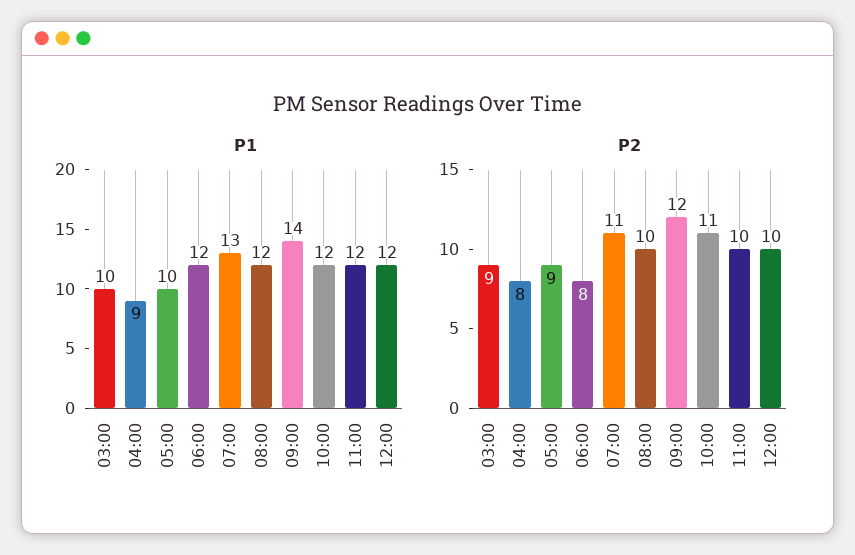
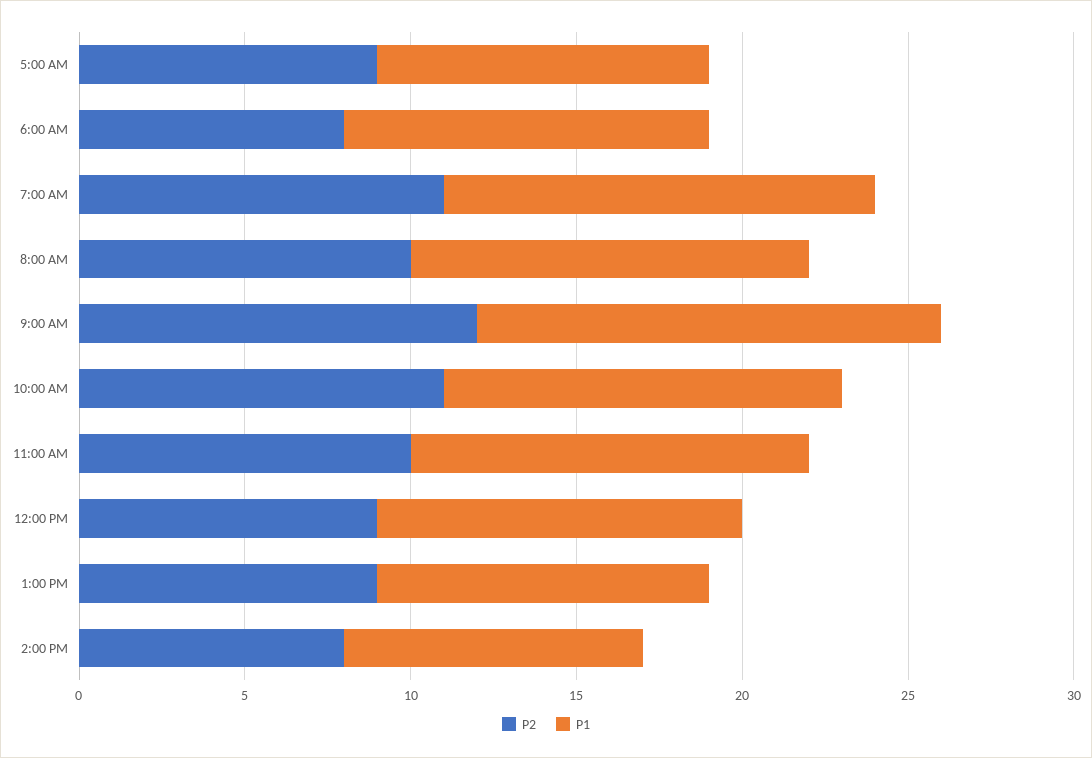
P1, 03:00: 10 -> none
P1, 04:00: 9 -> none
P1, 06:00: 12 -> 11
P1, 12:00: 12 -> 11
P2, 03:00: 9 -> none
P2, 04:00: 8 -> none
P2, 12:00: 10 -> 9
P2, 1:00 PM: none -> 9
P1, 1:00 PM: none -> 10
P2, 2:00 PM: none -> 8
P1, 2:00 PM: none -> 9

